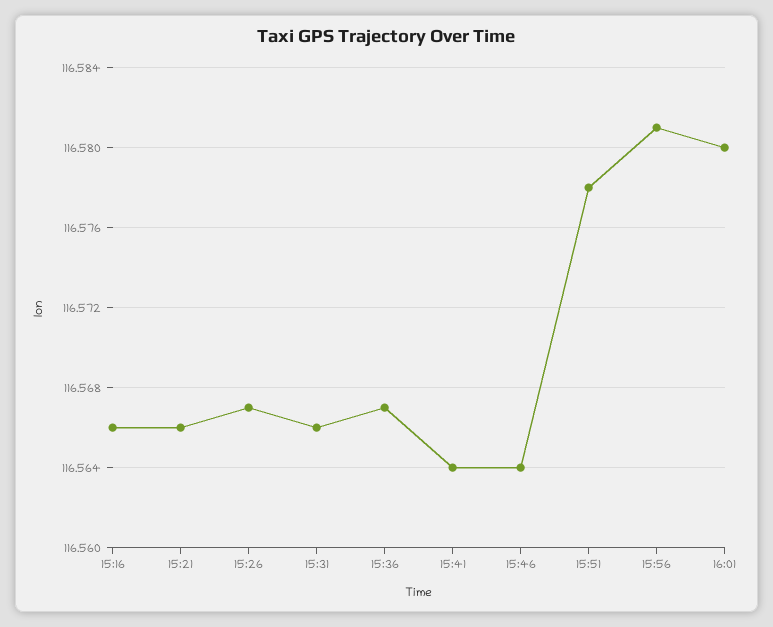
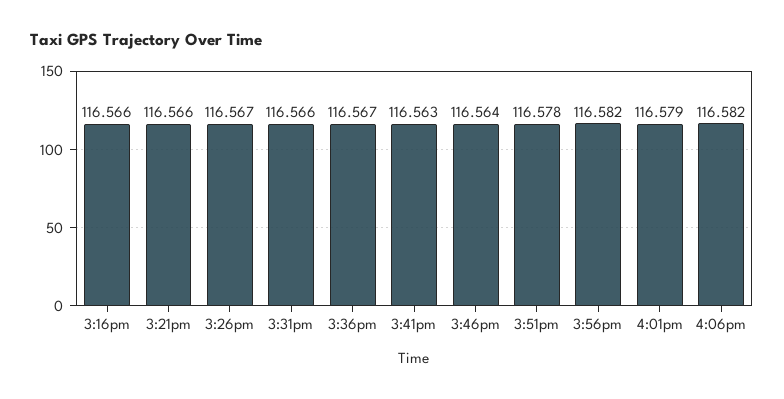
15:41: 116.564 -> 116.563
15:56: 116.581 -> 116.582
16:01: 116.58 -> 116.579
4:06pm: none -> 116.582

